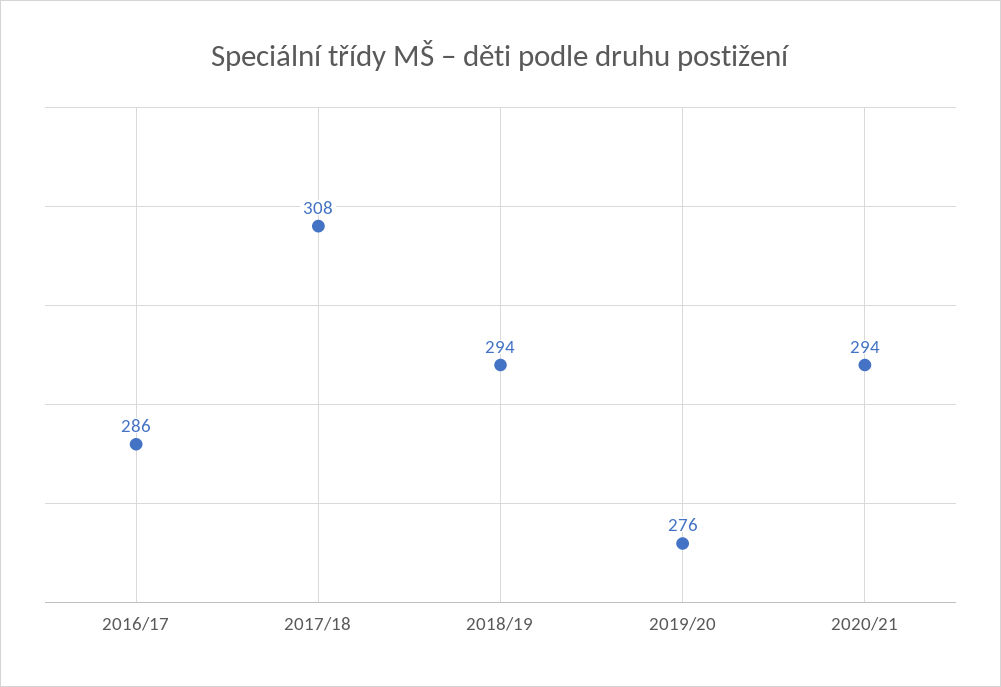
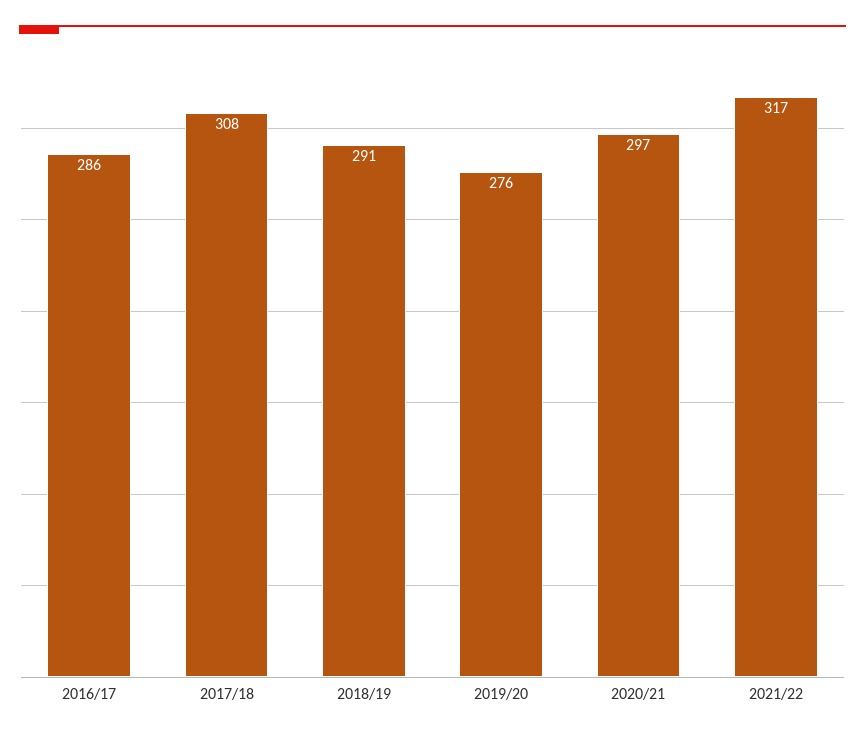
2018/19: 294 -> 291
2020/21: 294 -> 297
2021/22: none -> 317

